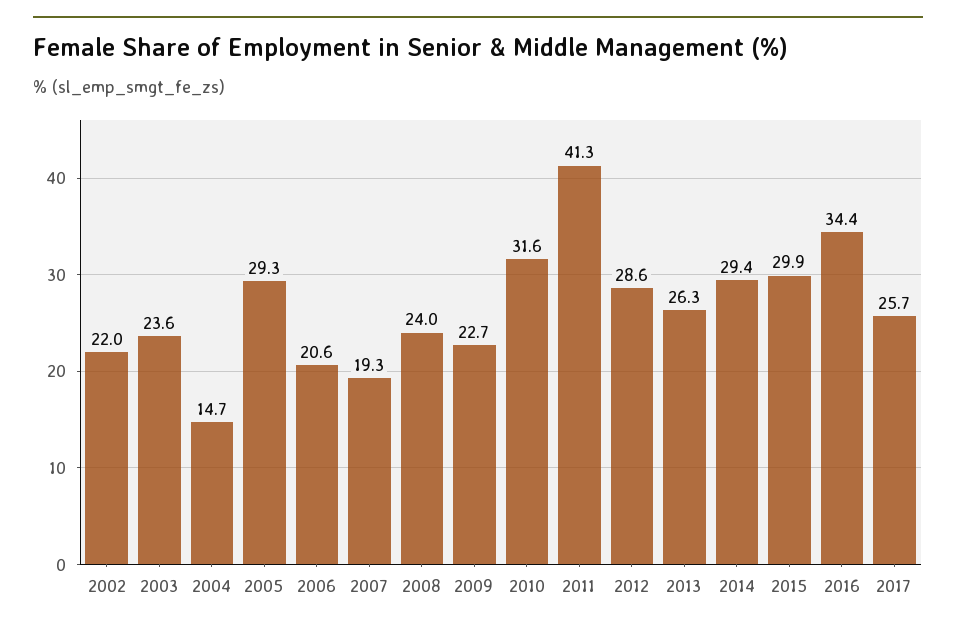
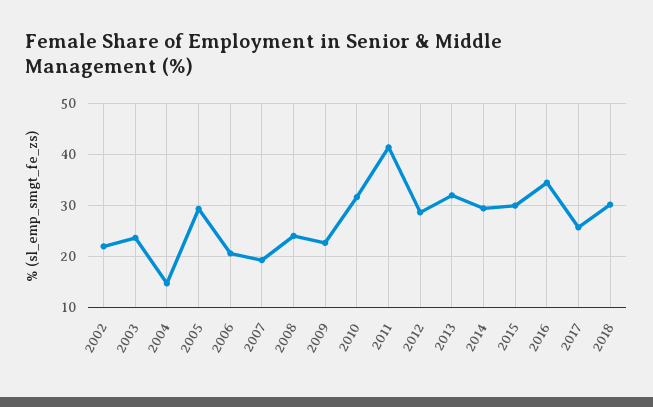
2013: 26.3 -> 32
2018: none -> 30

